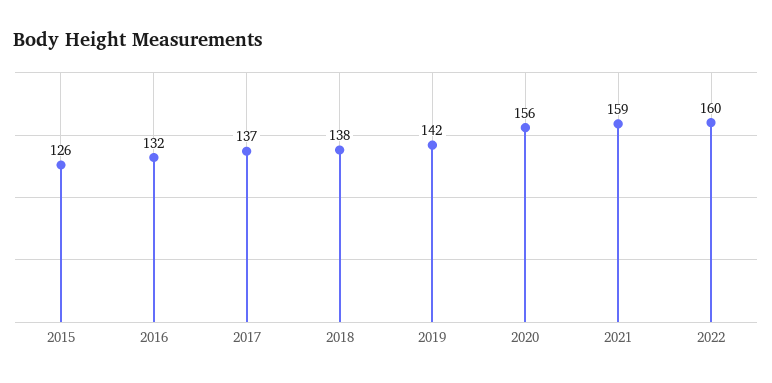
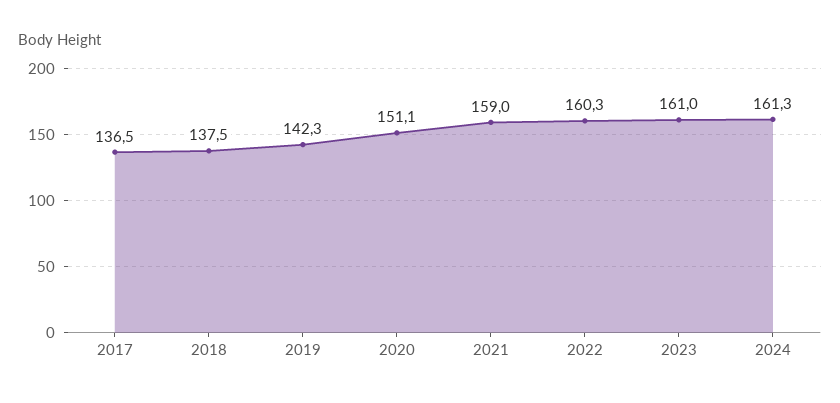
2015: 126 -> none
2016: 132 -> none
2020: 156 -> 151.1
2023: none -> 161
2024: none -> 161.3

